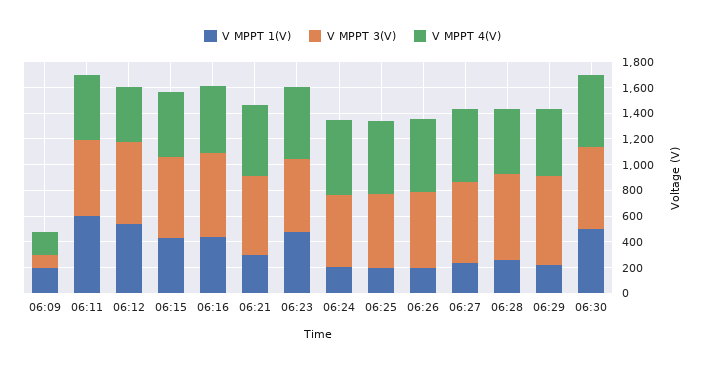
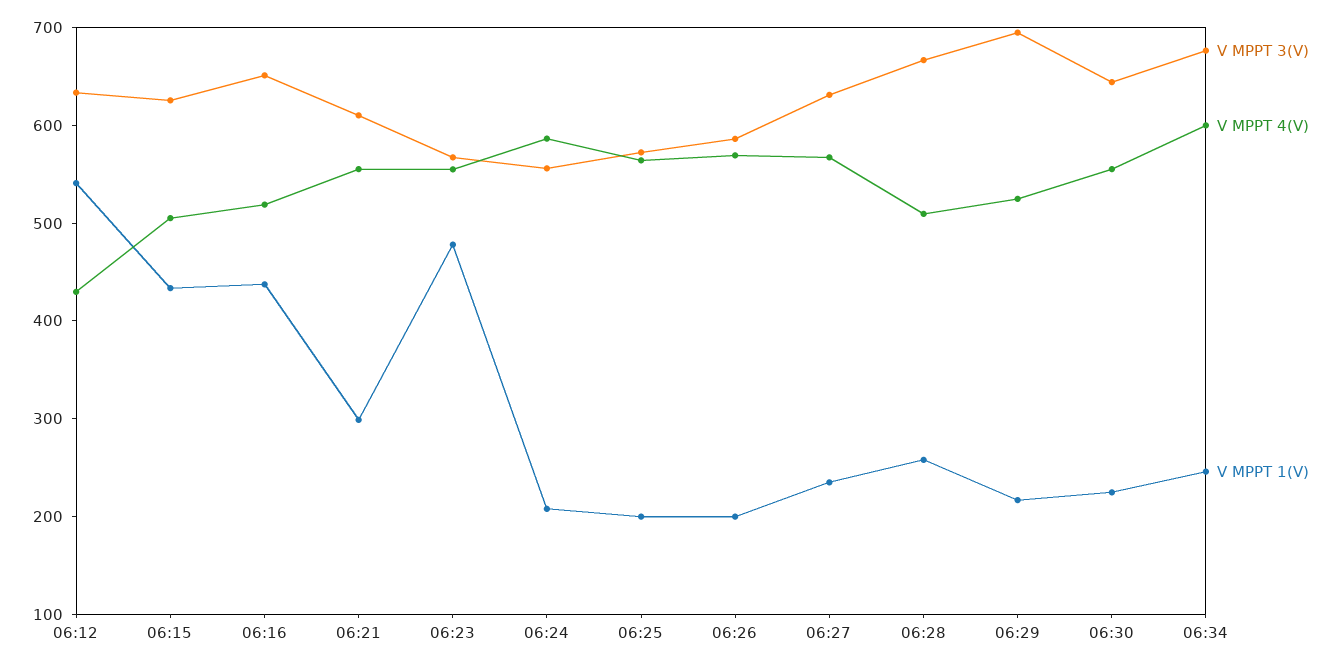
V MPPT 1(V), 06:09: 200 -> none
V MPPT 3(V), 06:09: 100 -> none
V MPPT 4(V), 06:09: 200 -> none
V MPPT 1(V), 06:11: 600 -> none
V MPPT 3(V), 06:11: 600 -> none
V MPPT 4(V), 06:11: 500 -> none
V MPPT 1(V), 06:30: 500 -> 220
V MPPT 3(V), 06:34: none -> 680
V MPPT 4(V), 06:34: none -> 600
V MPPT 1(V), 06:34: none -> 240

